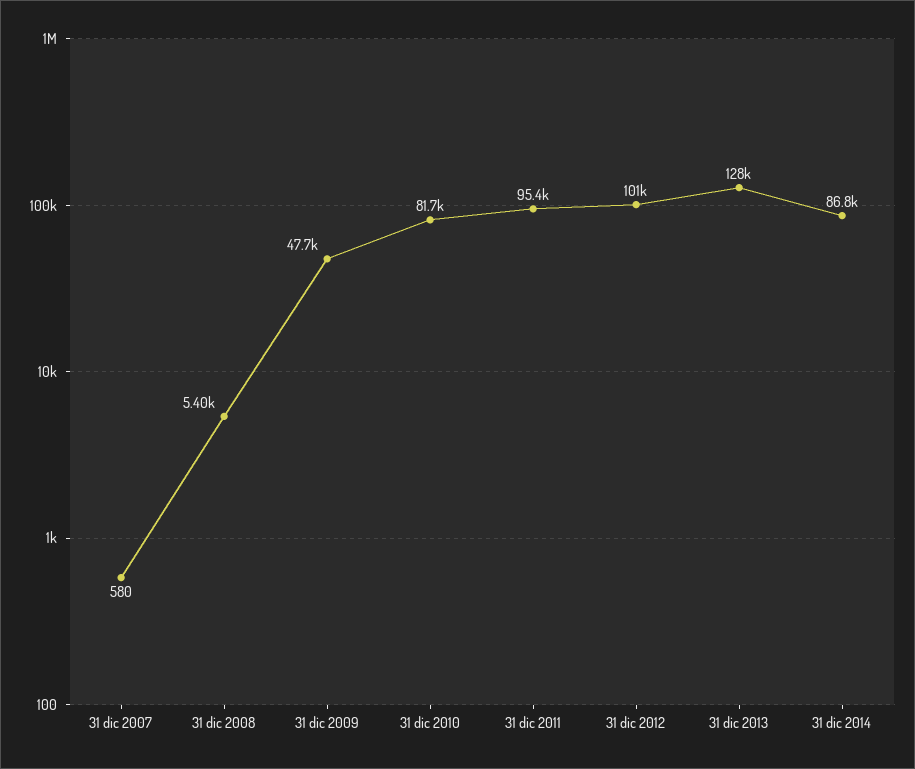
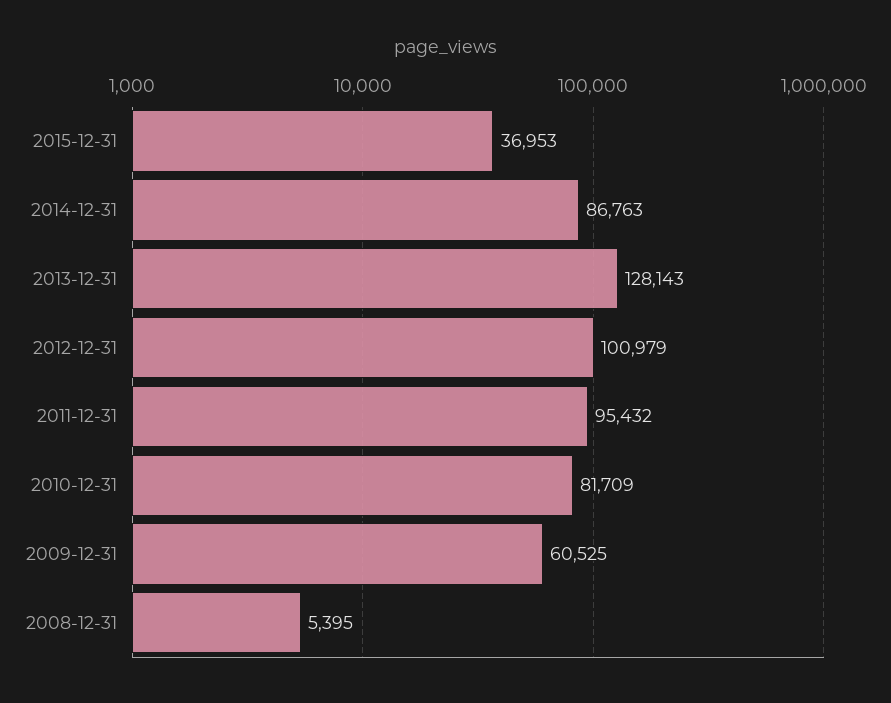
31 dic 2007: 580 -> none
31 dic 2009: 47700 -> 60525
2015-12-31: none -> 36953

